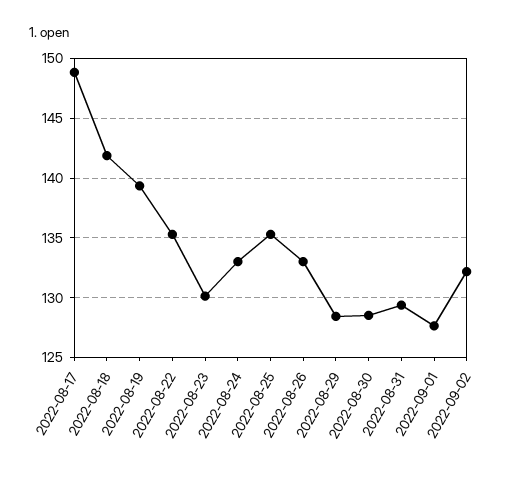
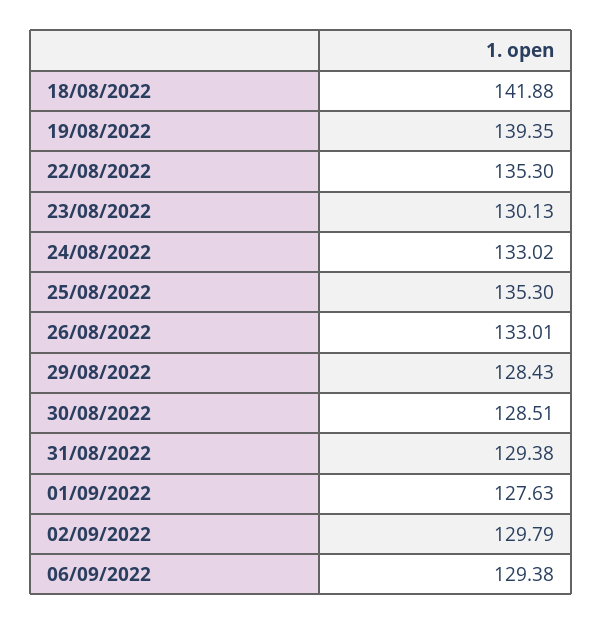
2022-08-17: 149 -> none
2022-09-02: 132 -> 129.79
06/09/2022: none -> 129.38

